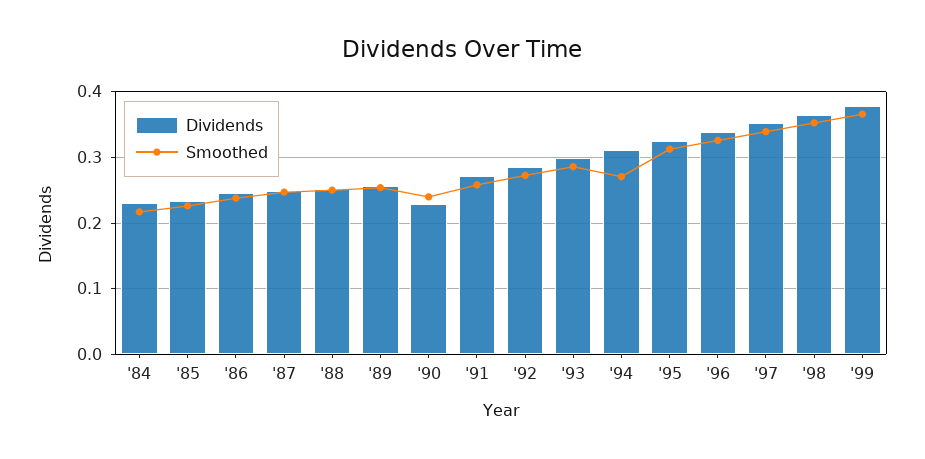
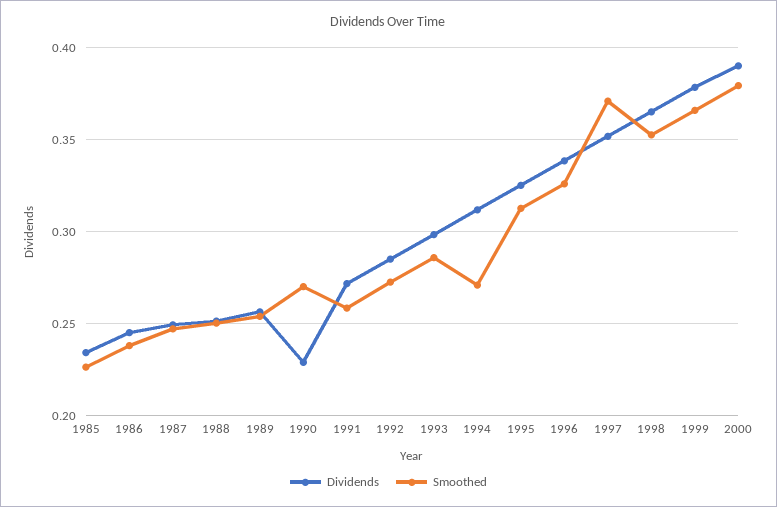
Dividends, '84: 0.23 -> none
Smoothed, '84: 0.22 -> none
Smoothed, '90: 0.24 -> 0.27
Smoothed, '97: 0.34 -> 0.37
Dividends, 2000: none -> 0.39
Smoothed, 2000: none -> 0.38

